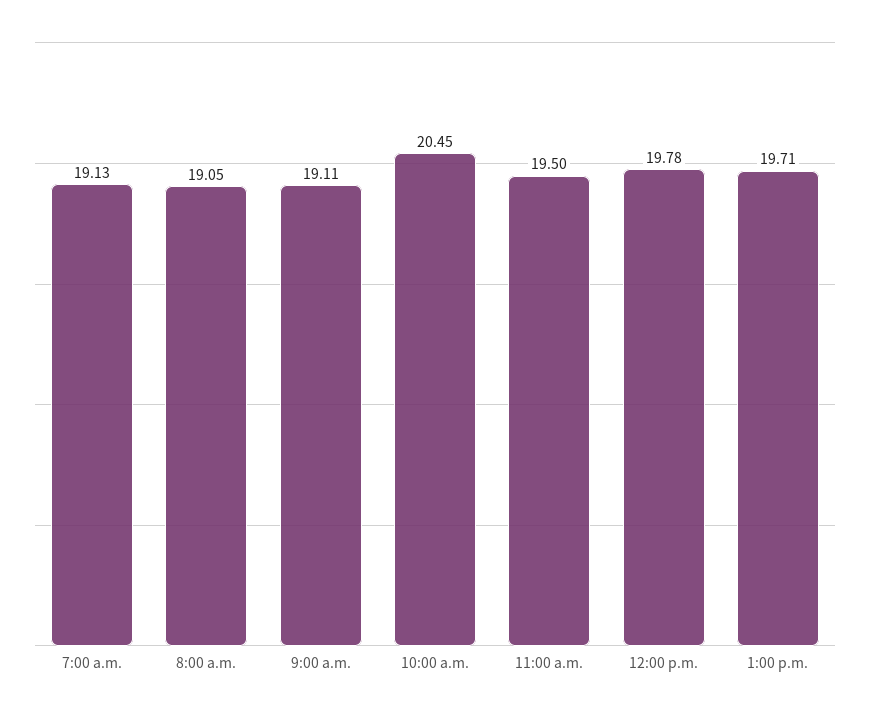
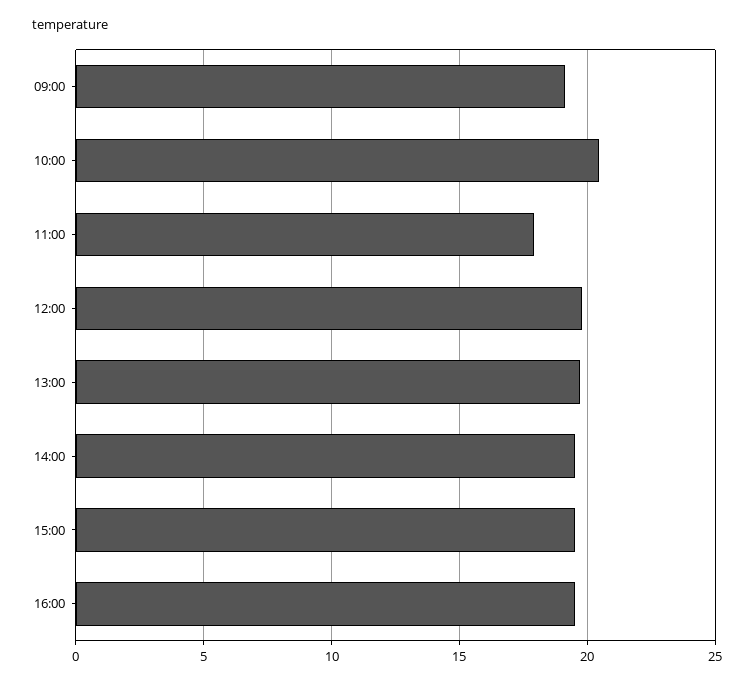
7:00 a.m.: 19.13 -> none
8:00 a.m.: 19.05 -> none
11:00 a.m.: 19.5 -> 18
14:00: none -> 19.5
15:00: none -> 19.5
16:00: none -> 19.5

